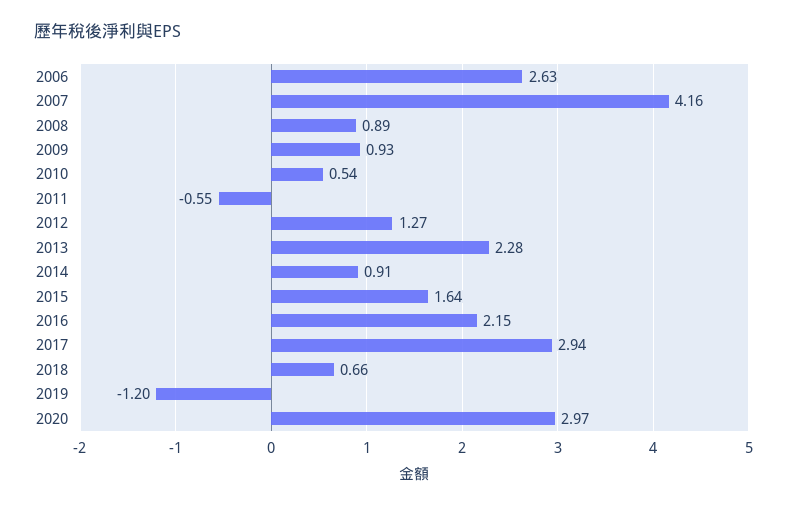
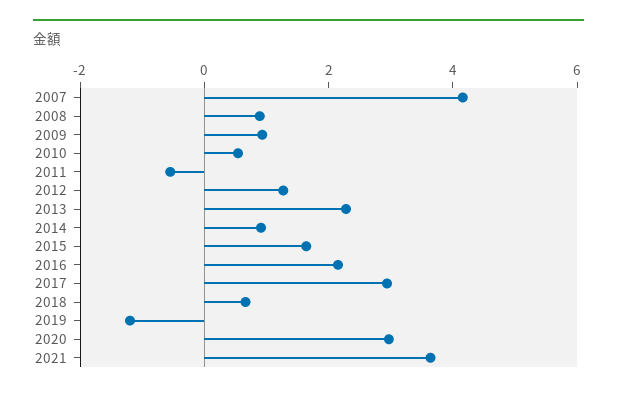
2006: 2.63 -> none
2021: none -> 3.5

